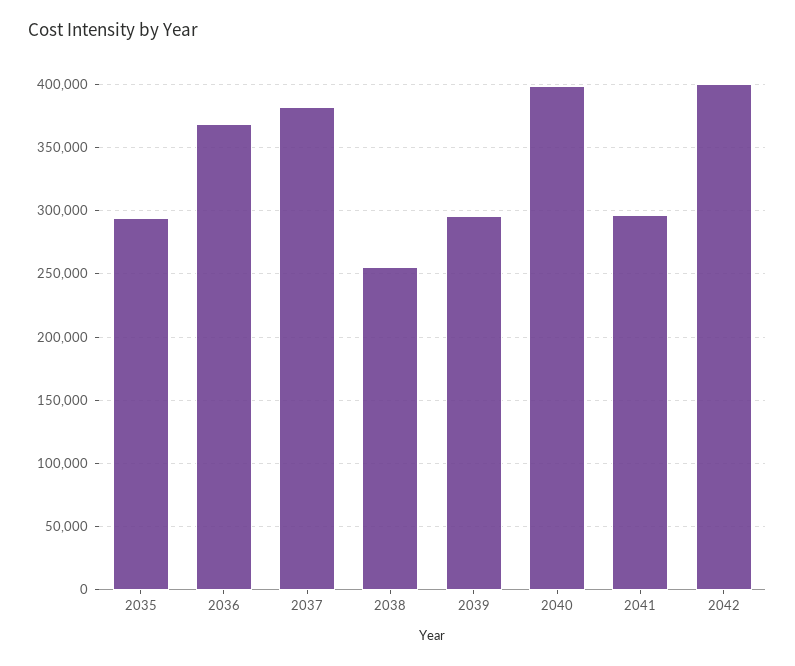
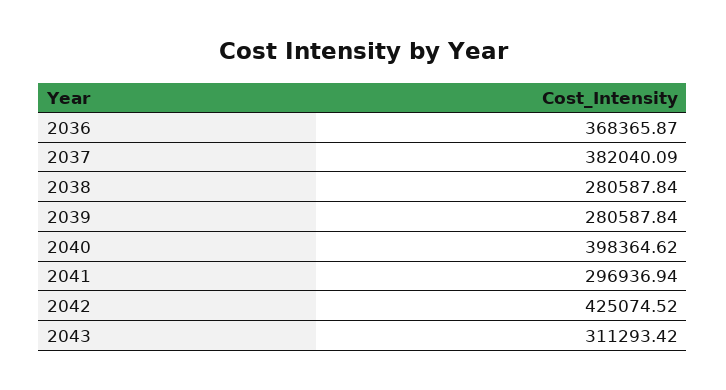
2035: 295000 -> none
2038: 255000 -> 280587.84
2039: 295000 -> 280587.84
2042: 400000 -> 425074.52
2043: none -> 311293.42

